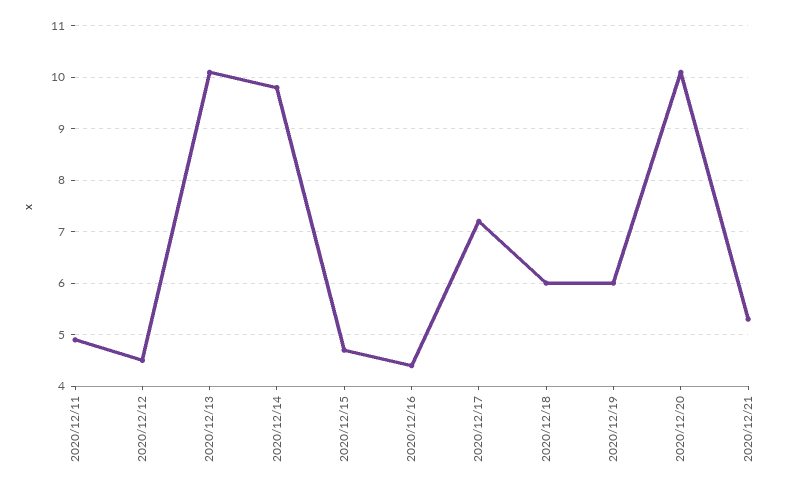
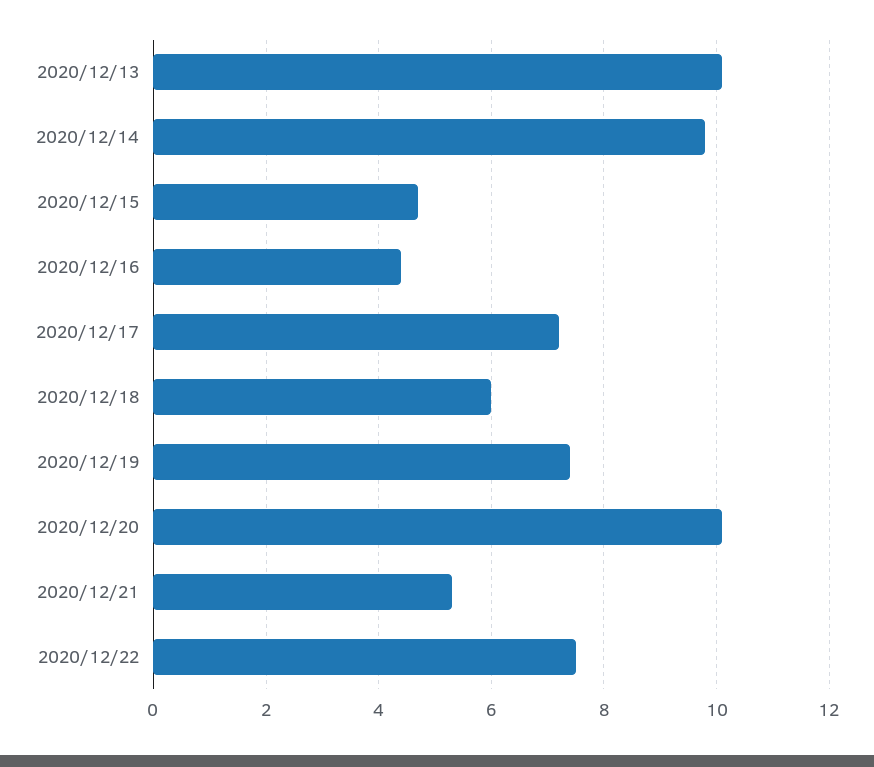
2020/12/11: 5 -> none
2020/12/12: 4.5 -> none
2020/12/19: 6 -> 7.5
2020/12/22: none -> 7.5

